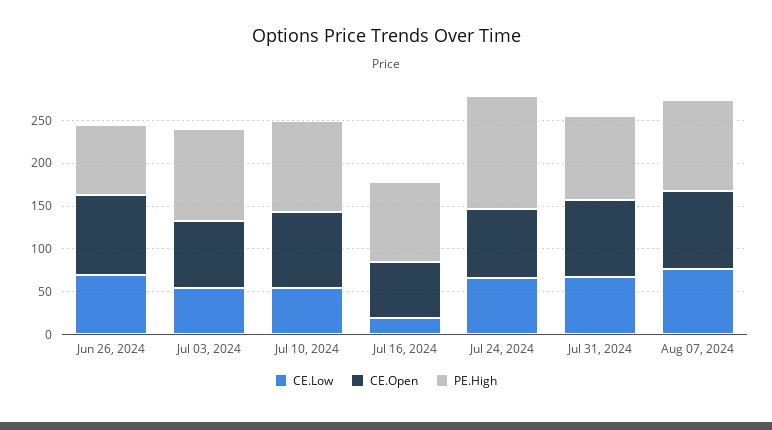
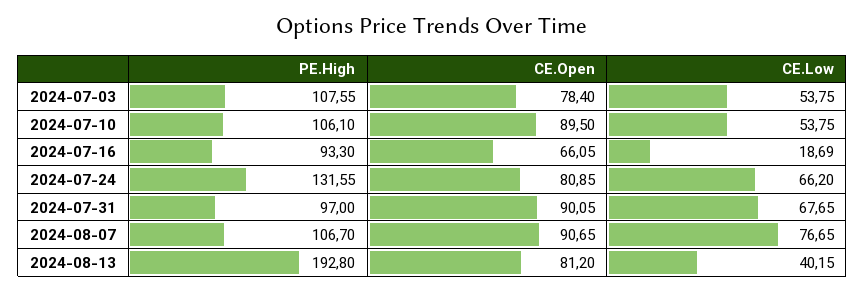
CE.Low, Jun 26, 2024: 70 -> none
CE.Open, Jun 26, 2024: 90 -> none
PE.High, Jun 26, 2024: 80 -> none
PE.High, 2024-08-13: none -> 192.8
CE.Open, 2024-08-13: none -> 81.2
CE.Low, 2024-08-13: none -> 40.15

